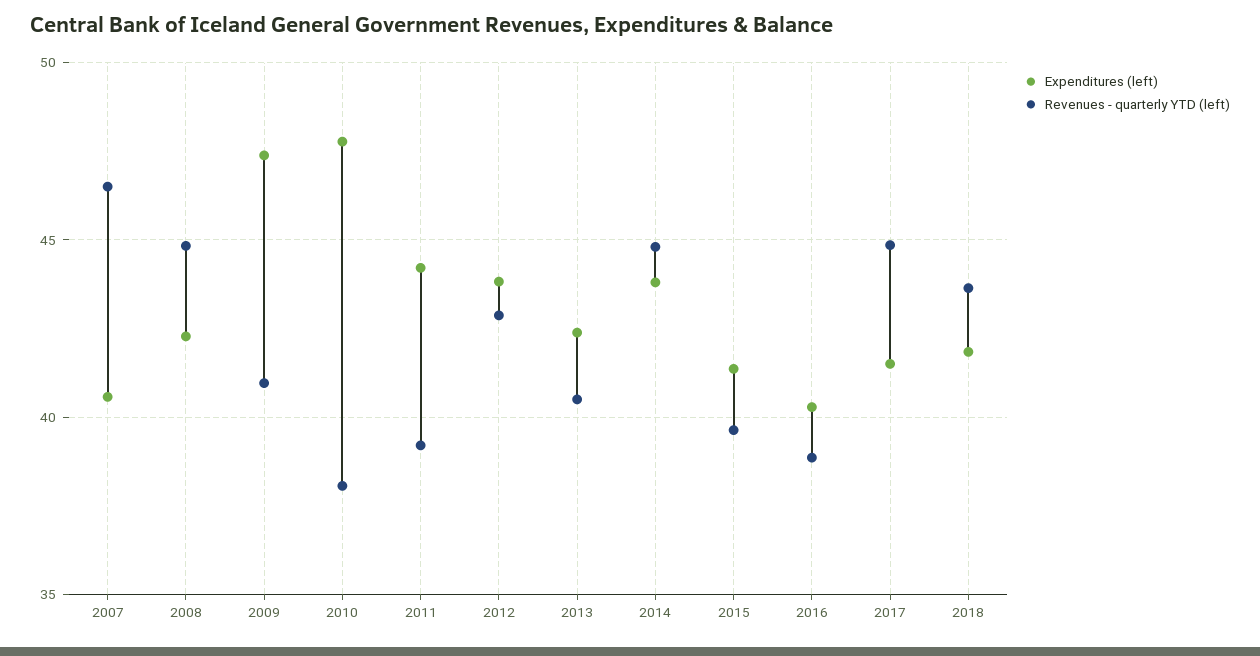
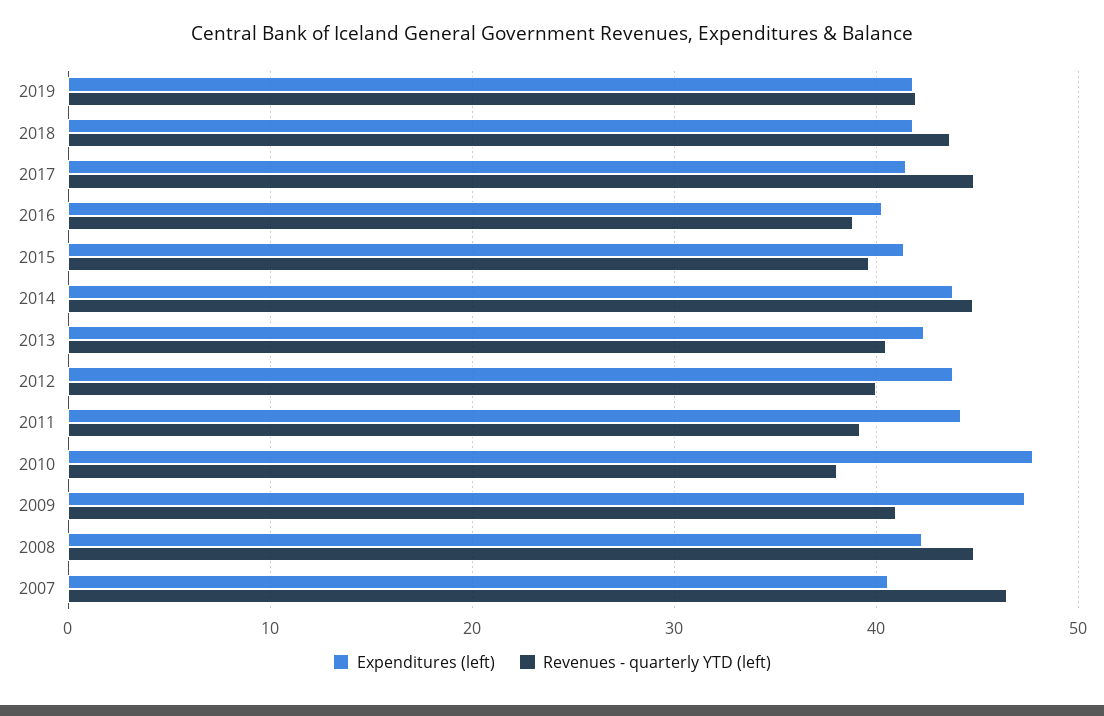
Revenues - quarterly YTD (left), 2012: 43 -> 40
Expenditures (left), 2019: none -> 42
Revenues - quarterly YTD (left), 2019: none -> 42

